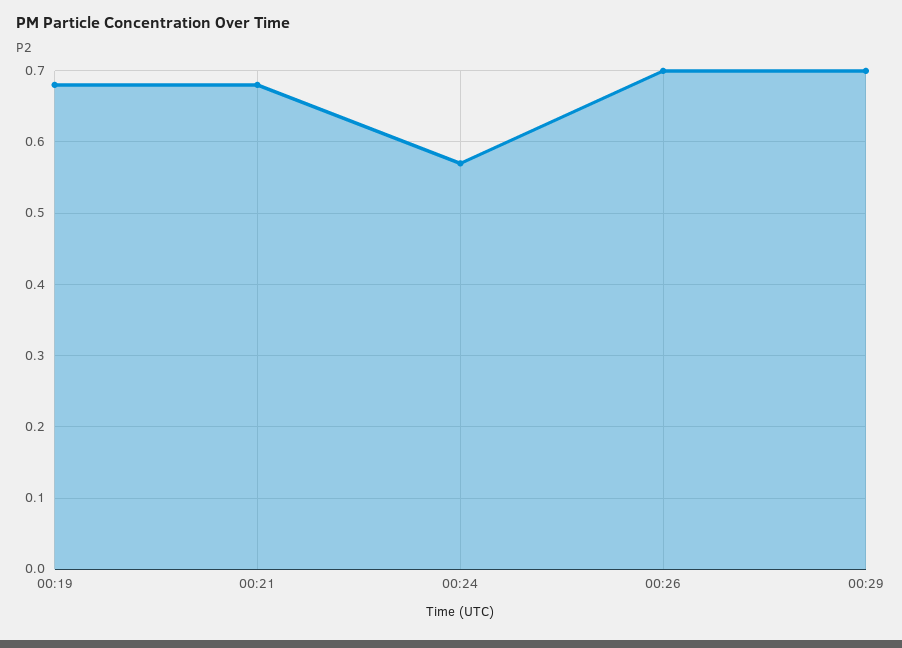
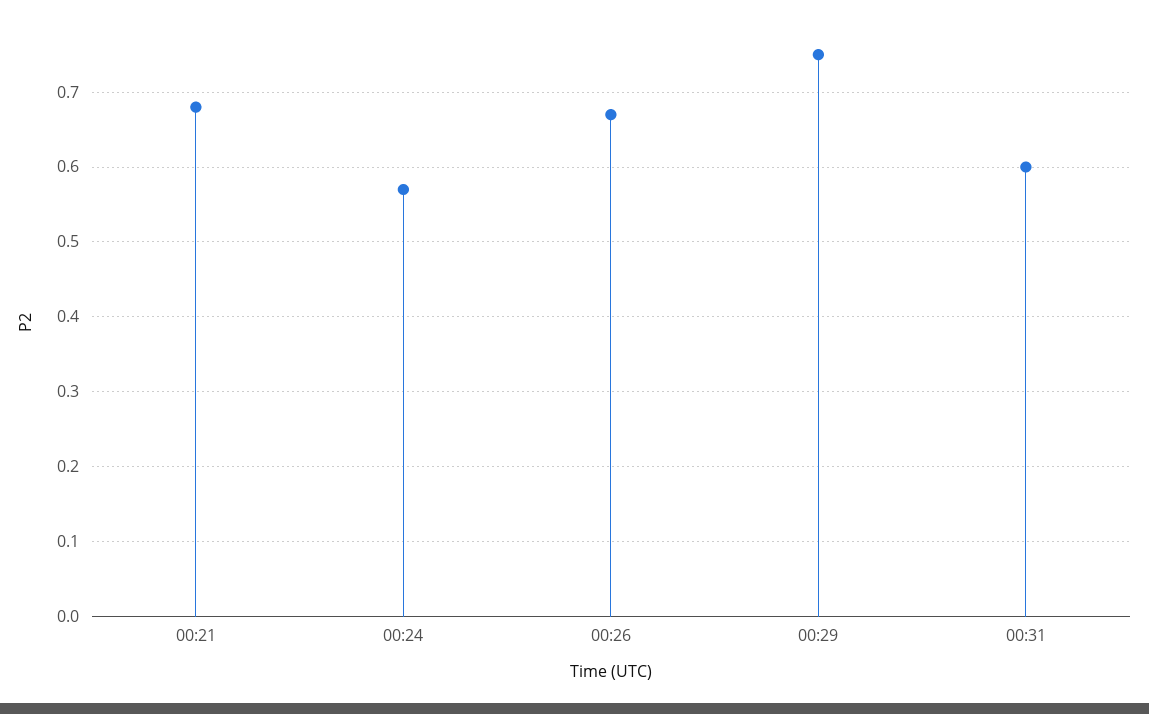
00:19: 0.68 -> none
00:26: 0.7 -> 0.67
00:29: 0.7 -> 0.75
00:31: none -> 0.6

